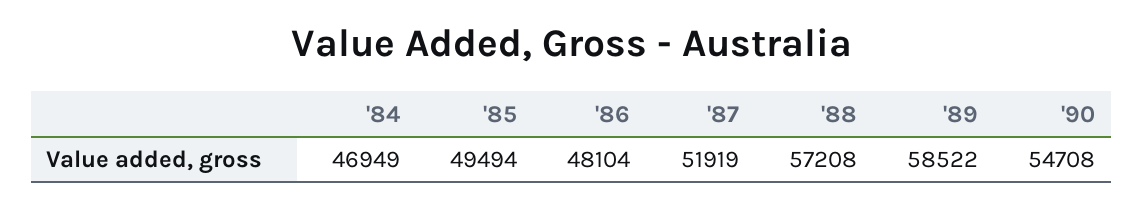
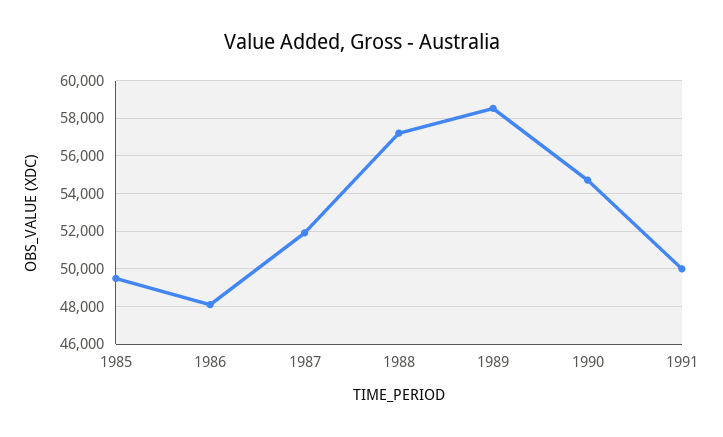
'84: 46949 -> none
1991: none -> 50000

